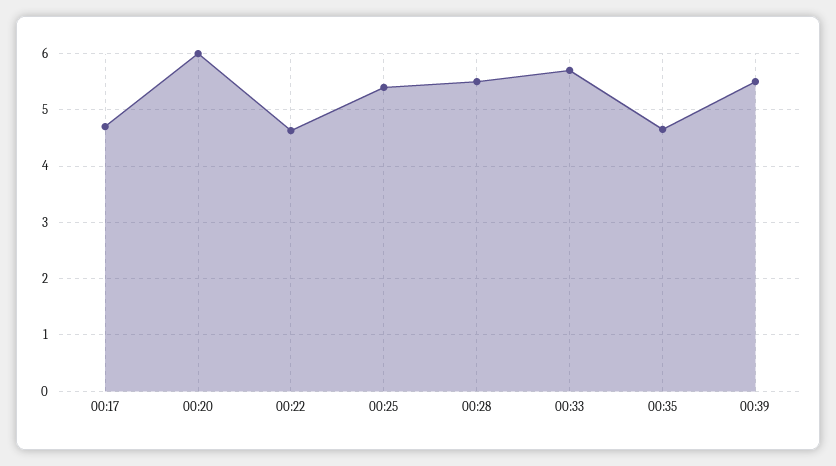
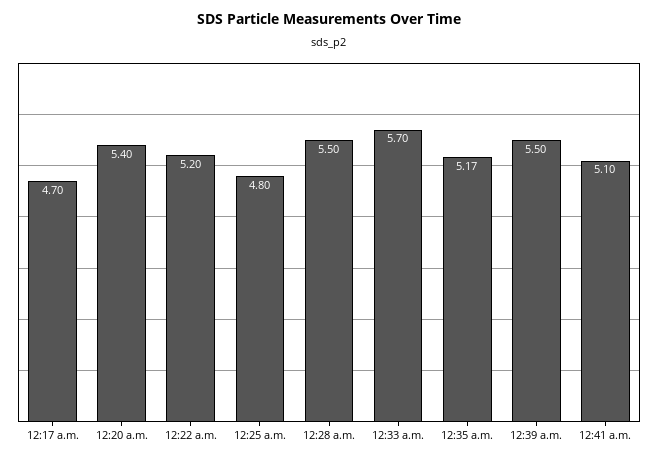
00:20: 6 -> 5.4
00:22: 4.6 -> 5.2
00:25: 5.4 -> 4.8
00:35: 4.6 -> 5.17
12:41 a.m.: none -> 5.1

